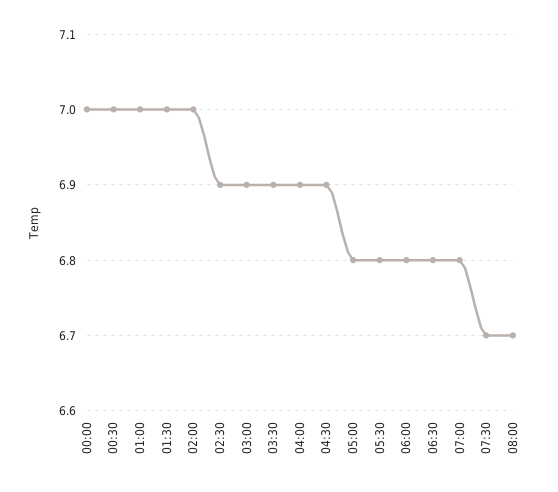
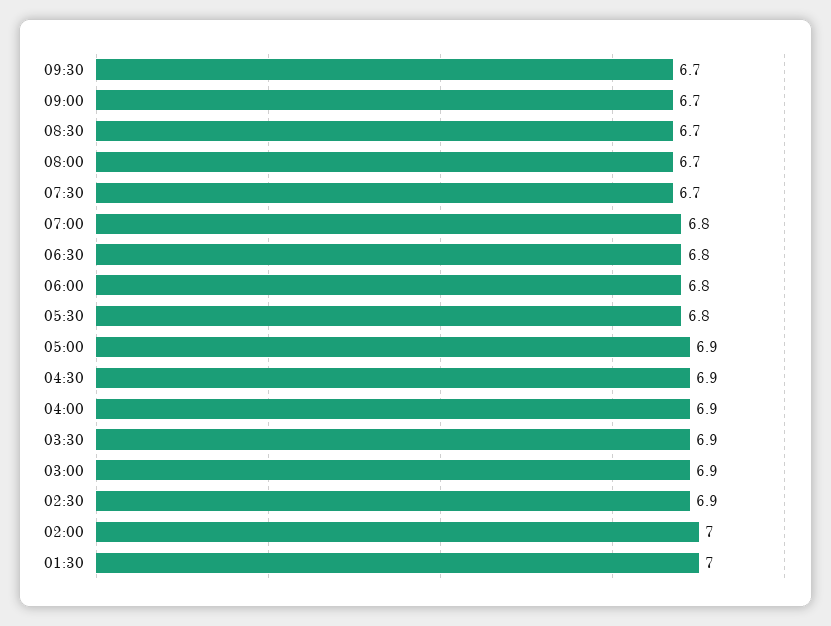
00:00: 7 -> none
00:30: 7 -> none
01:00: 7 -> none
05:00: 6.8 -> 6.9
09:30: none -> 6.7
09:00: none -> 6.7
08:30: none -> 6.7

